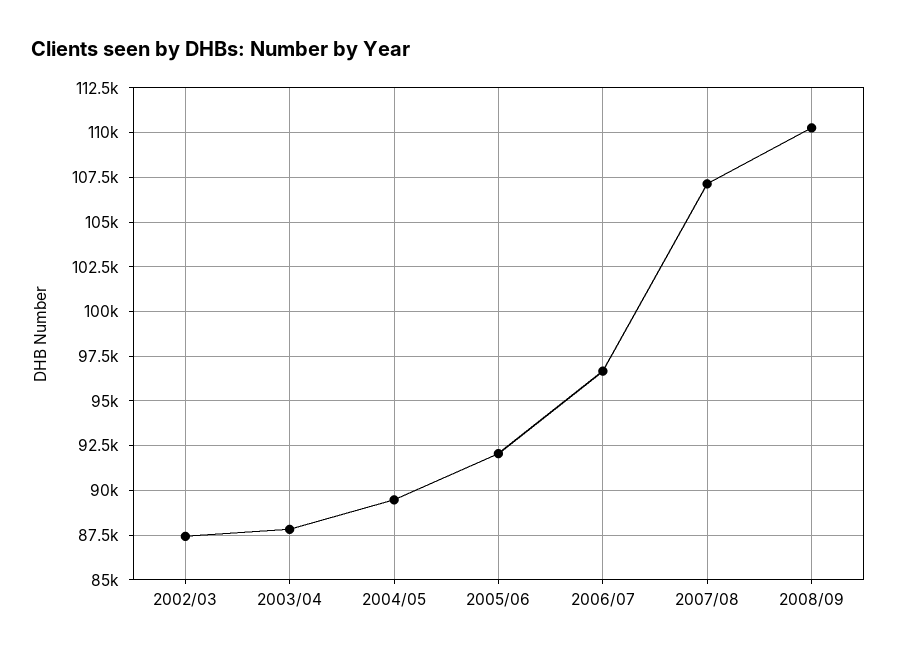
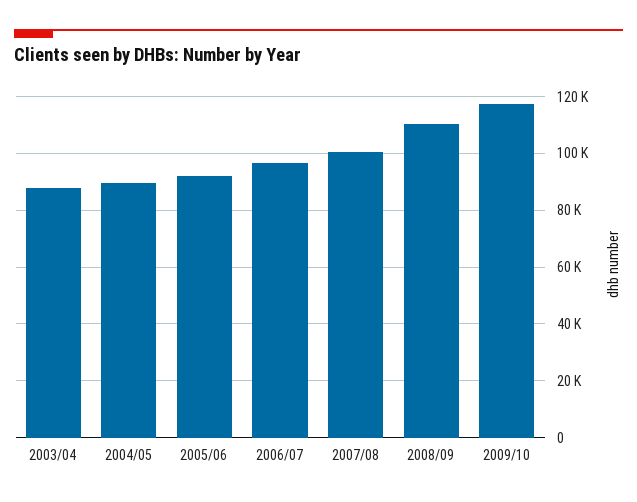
2002/03: 87500 -> none
2007/08: 107000 -> 100000
2009/10: none -> 117500

